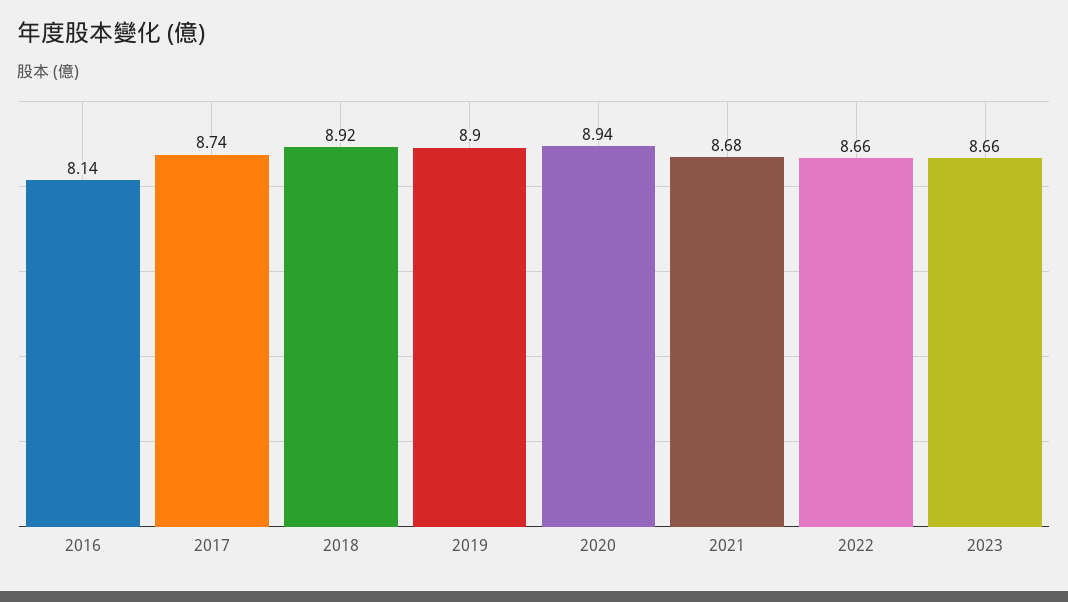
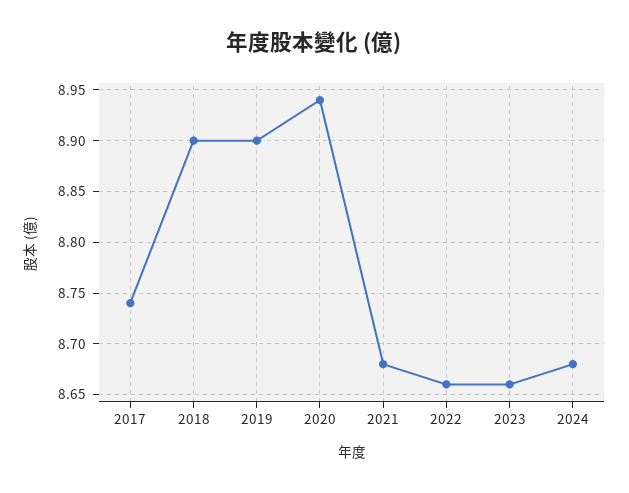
2016: 8.14 -> none
2018: 8.92 -> 8.9
2024: none -> 8.68

